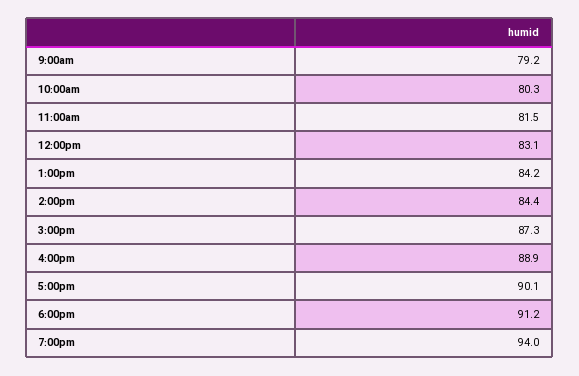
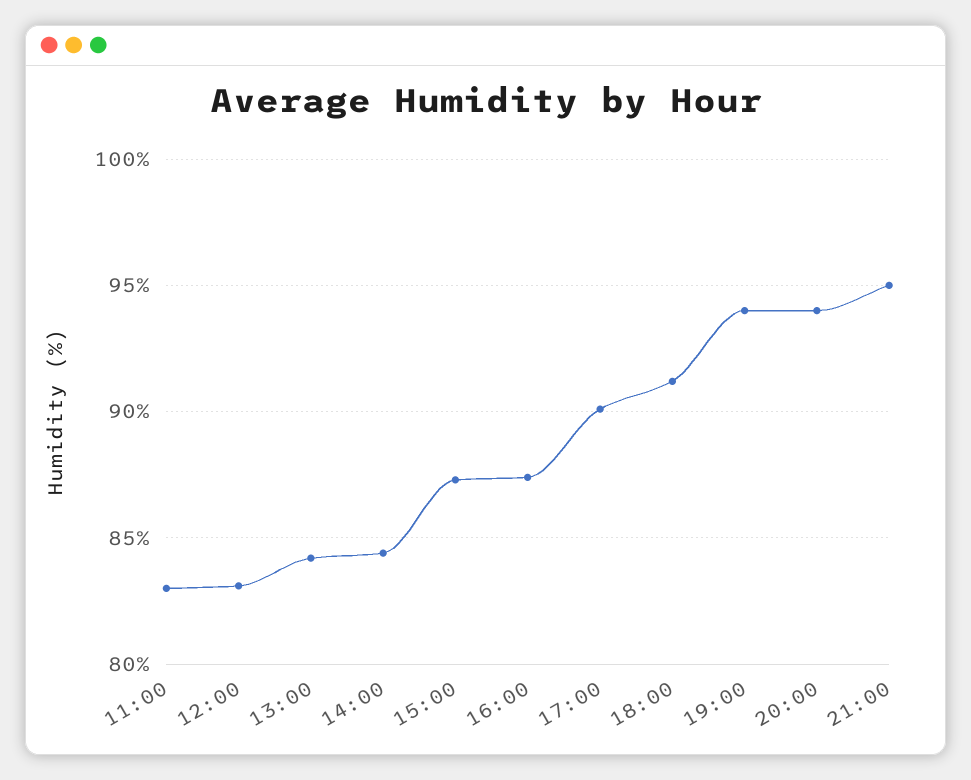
9:00am: 79.2 -> none
10:00am: 80.3 -> none
11:00am: 81.5 -> 83
4:00pm: 88.9 -> 87.5
20:00: none -> 94
21:00: none -> 95

